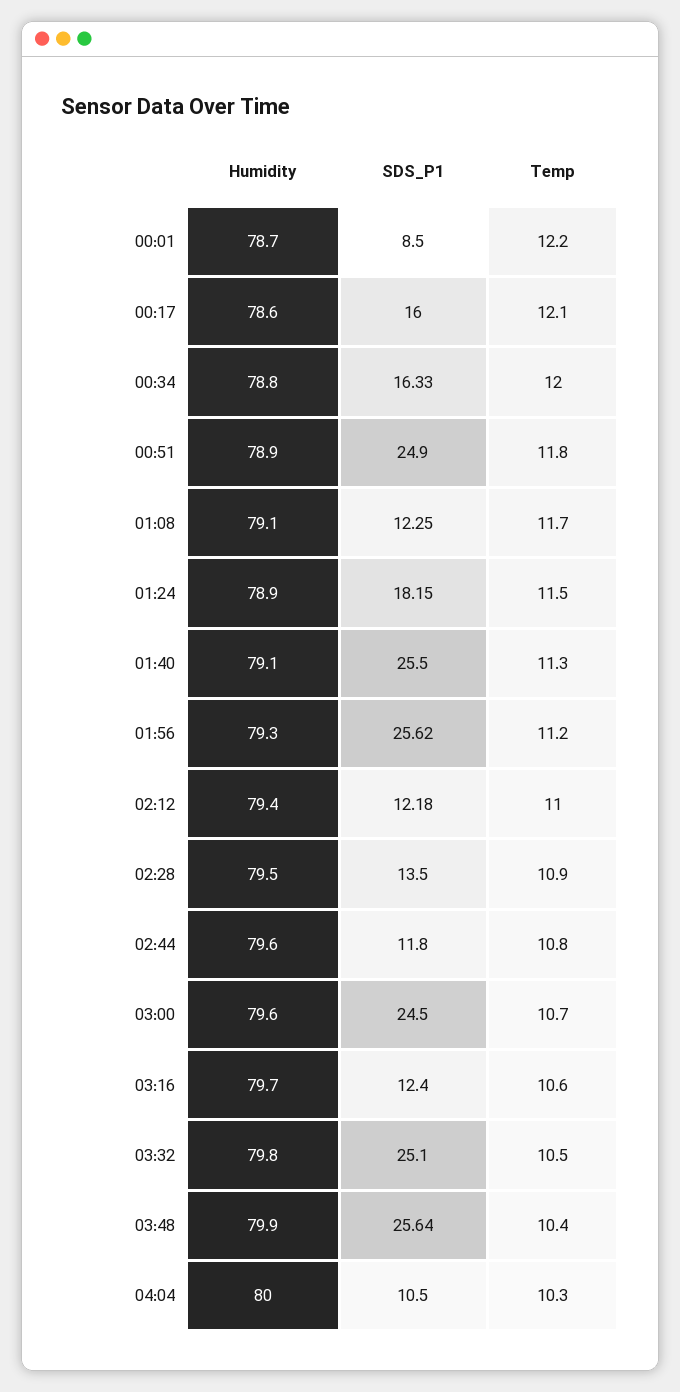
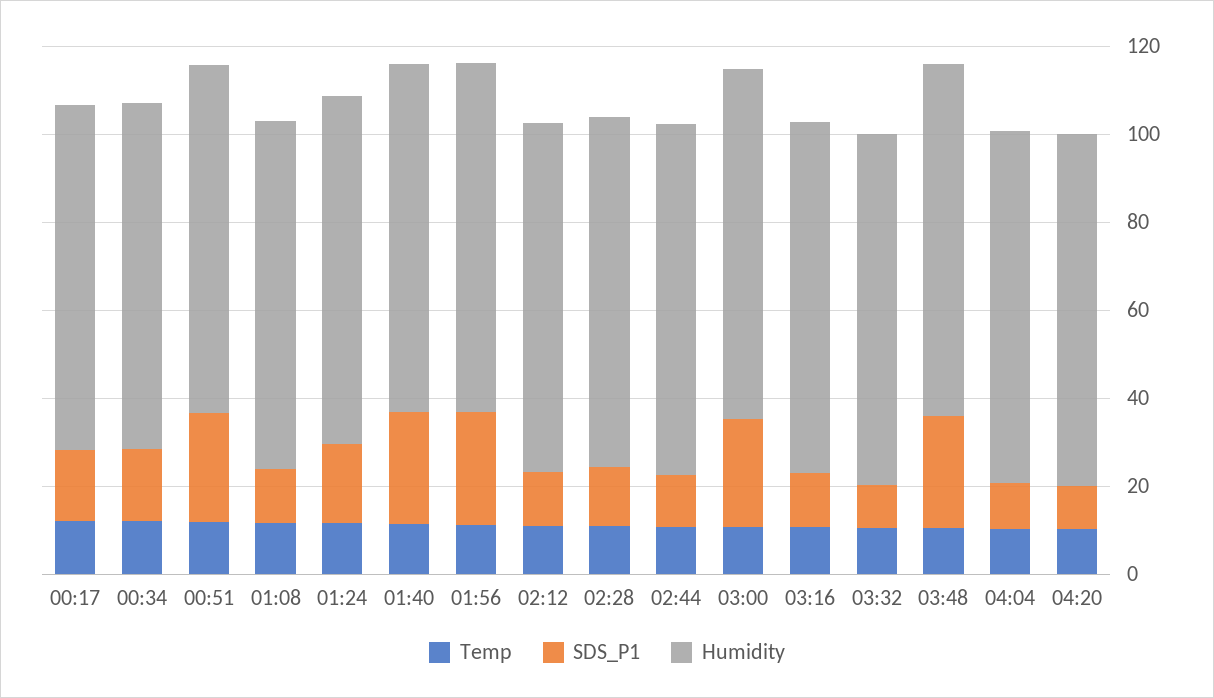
Humidity, 00:01: 78.7 -> none
SDS_P1, 00:01: 8.5 -> none
Temp, 00:01: 12.2 -> none
SDS_P1, 03:32: 25.1 -> 10
Temp, 04:20: none -> 10
SDS_P1, 04:20: none -> 10
Humidity, 04:20: none -> 80

